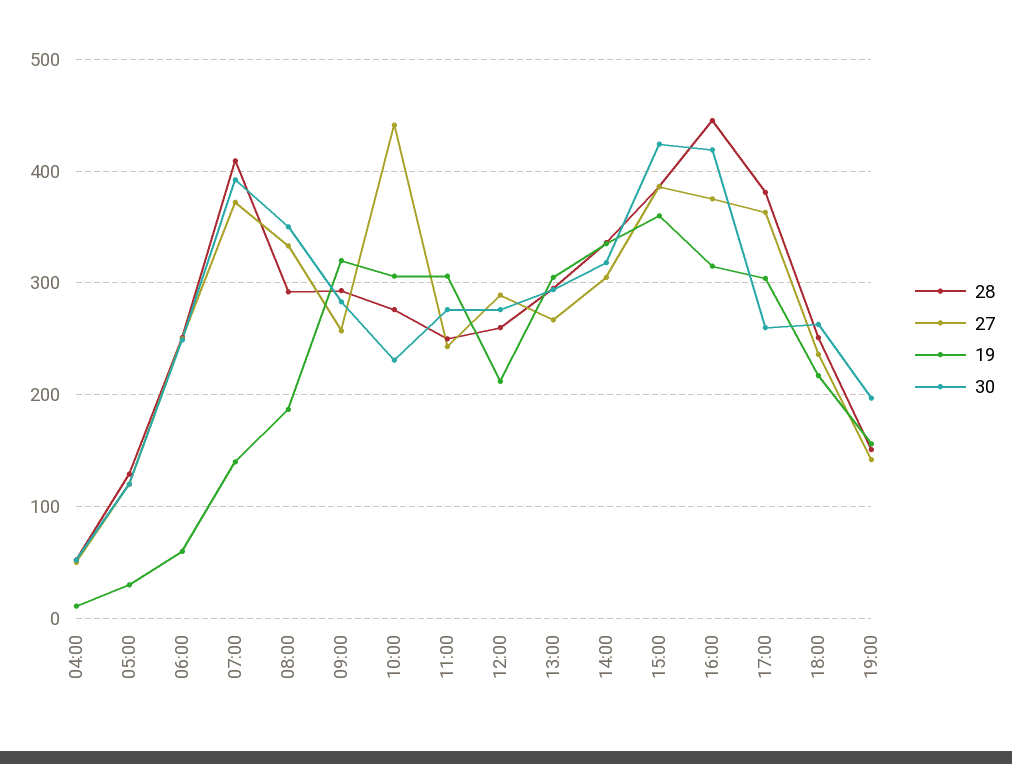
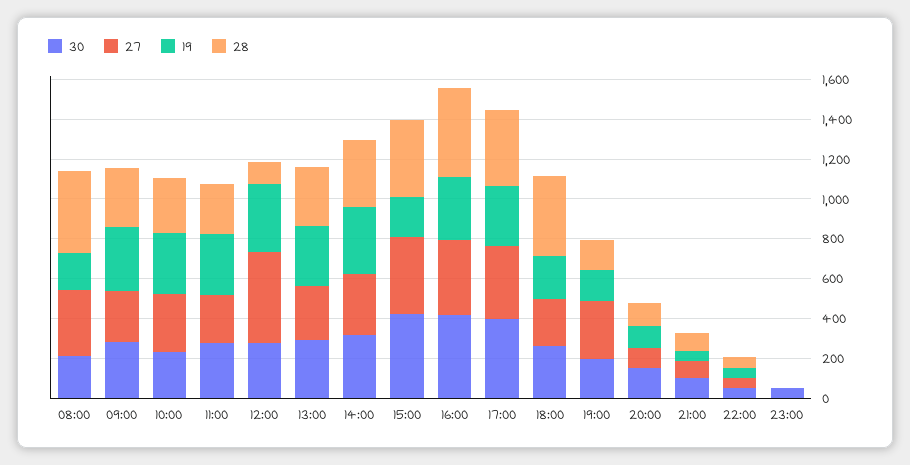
28, 04:00: 50 -> none
27, 04:00: 50 -> none
19, 04:00: 10 -> none
30, 04:00: 50 -> none
28, 05:00: 130 -> none
27, 05:00: 120 -> none
19, 05:00: 30 -> none
30, 05:00: 120 -> none
28, 06:00: 250 -> none
27, 06:00: 250 -> none
19, 06:00: 60 -> none
30, 06:00: 250 -> none
28, 07:00: 410 -> none
27, 07:00: 370 -> none
19, 07:00: 140 -> none
30, 07:00: 390 -> none
28, 08:00: 290 -> 400
30, 08:00: 350 -> 200
27, 10:00: 440 -> 300
28, 12:00: 260 -> 100
27, 12:00: 290 -> 450
19, 12:00: 210 -> 350
19, 15:00: 360 -> 200
30, 17:00: 260 -> 400
28, 18:00: 250 -> 400
27, 19:00: 140 -> 300
30, 20:00: none -> 150
27, 20:00: none -> 100
19, 20:00: none -> 100
28, 20:00: none -> 100
30, 21:00: none -> 100
27, 21:00: none -> 100
19, 21:00: none -> 50
28, 21:00: none -> 100
30, 22:00: none -> 50
27, 22:00: none -> 50
19, 22:00: none -> 50
28, 22:00: none -> 50
30, 23:00: none -> 50
27, 23:00: none -> 0
19, 23:00: none -> 0
28, 23:00: none -> 0

